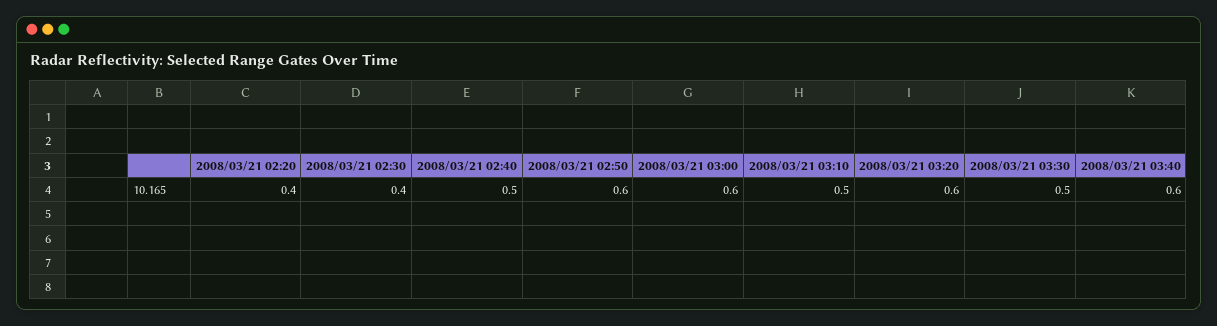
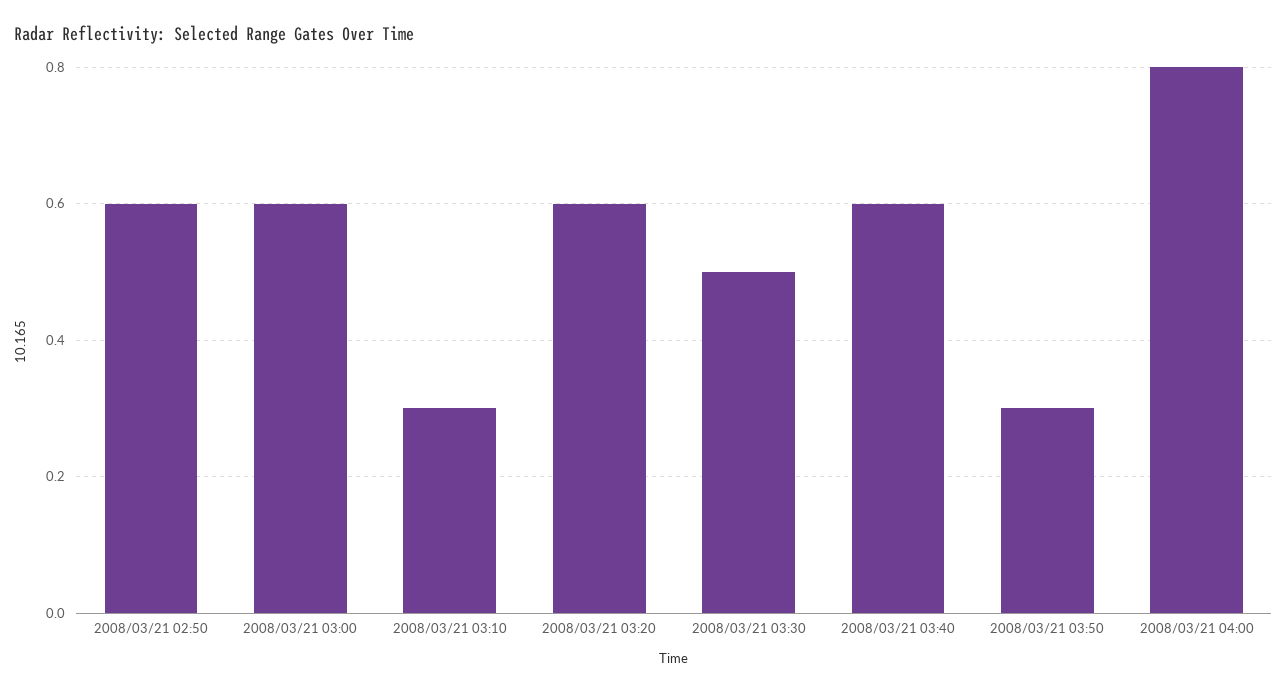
2008/03/21 02:20: 0.4 -> none
2008/03/21 02:30: 0.4 -> none
2008/03/21 02:40: 0.5 -> none
2008/03/21 03:10: 0.5 -> 0.3
2008/03/21 03:50: none -> 0.3
2008/03/21 04:00: none -> 0.8

